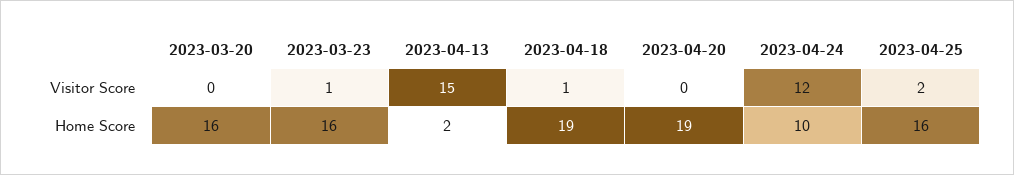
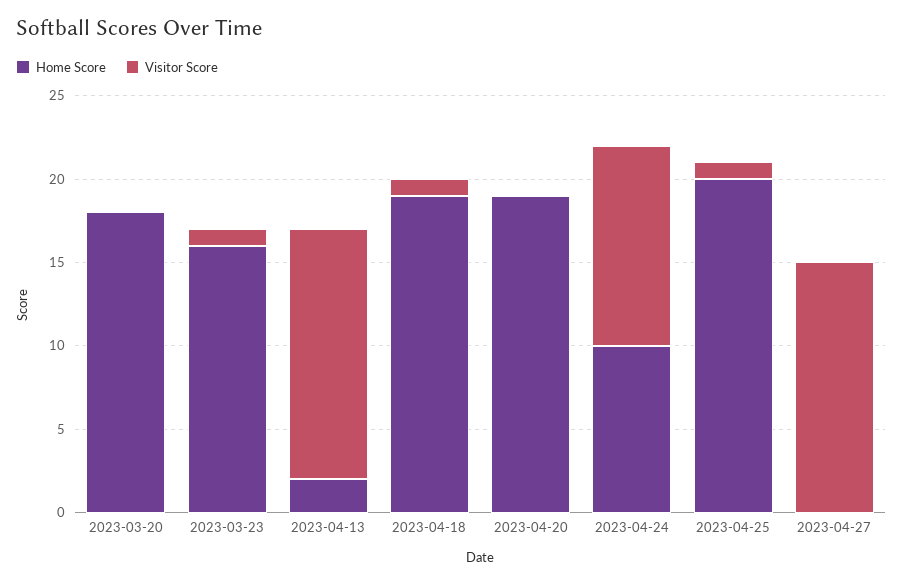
Visitor Score, 2023-04-25: 2 -> 1
Home Score, 2023-03-20: 16 -> 18
Home Score, 2023-04-25: 16 -> 20
Home Score, 2023-04-27: none -> 0
Visitor Score, 2023-04-27: none -> 15

